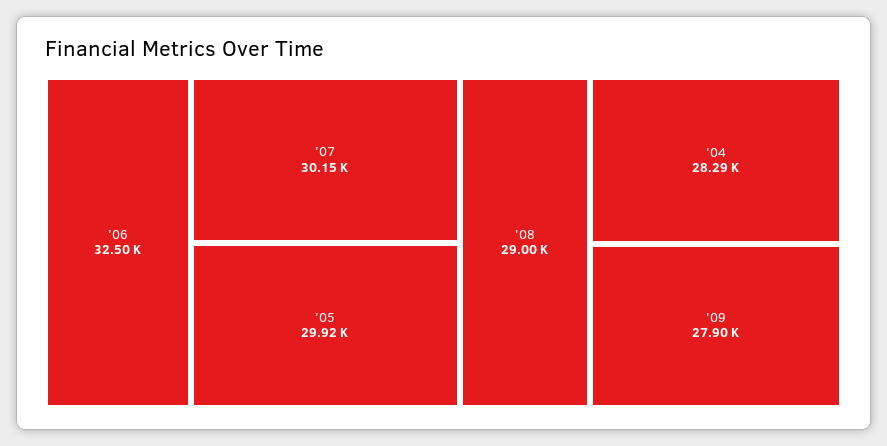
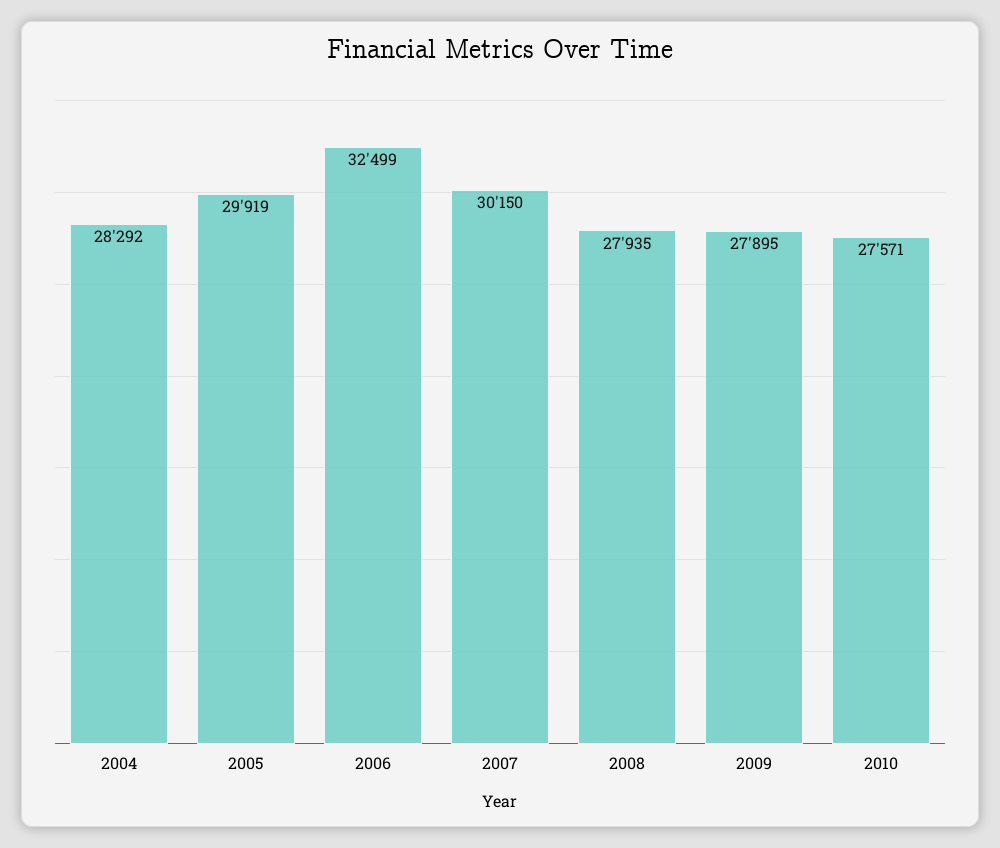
'08: 29000 -> 27935
2010: none -> 27571

